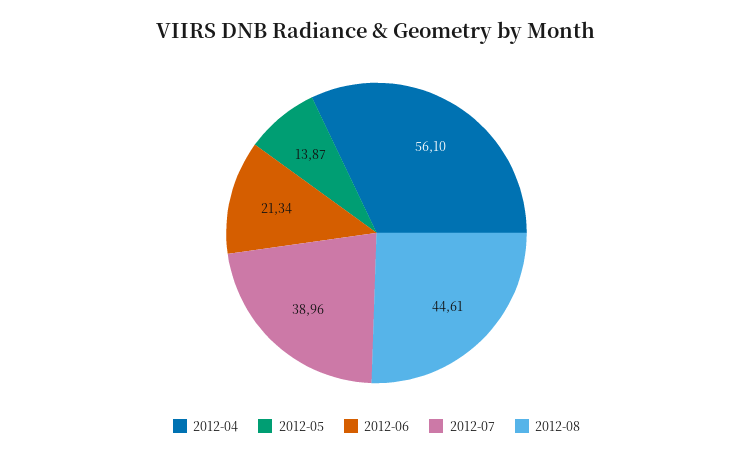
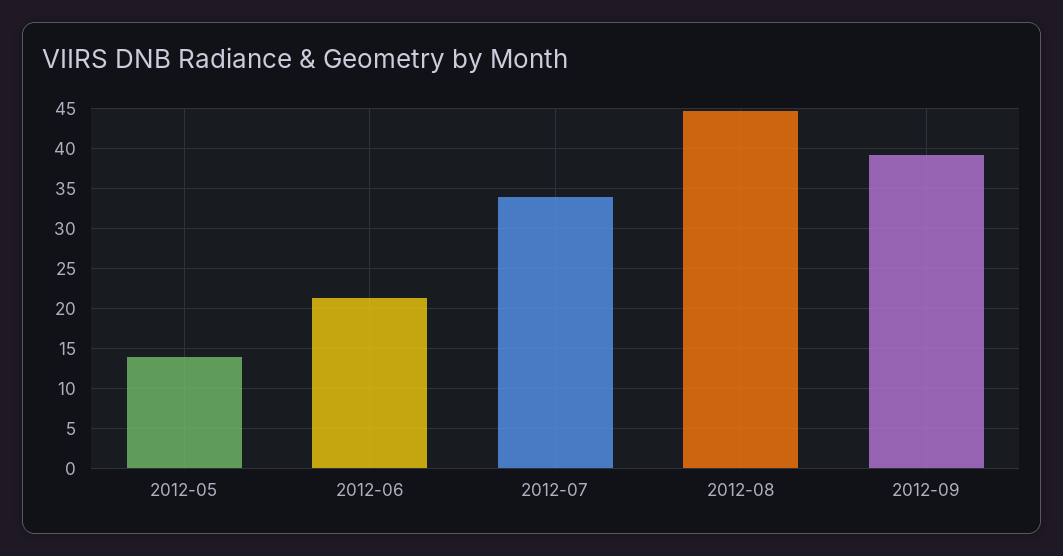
2012-04: 56.1 -> none
2012-07: 38.96 -> 34
2012-09: none -> 39

